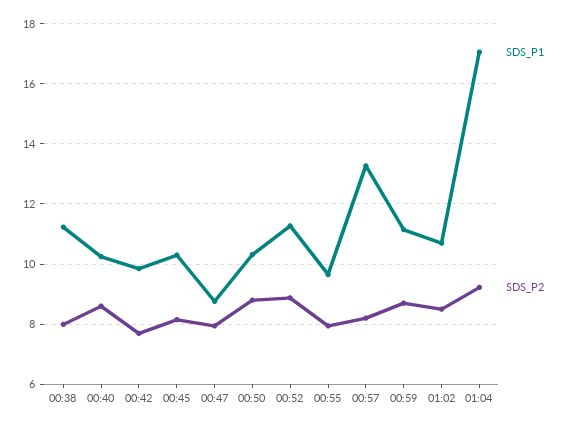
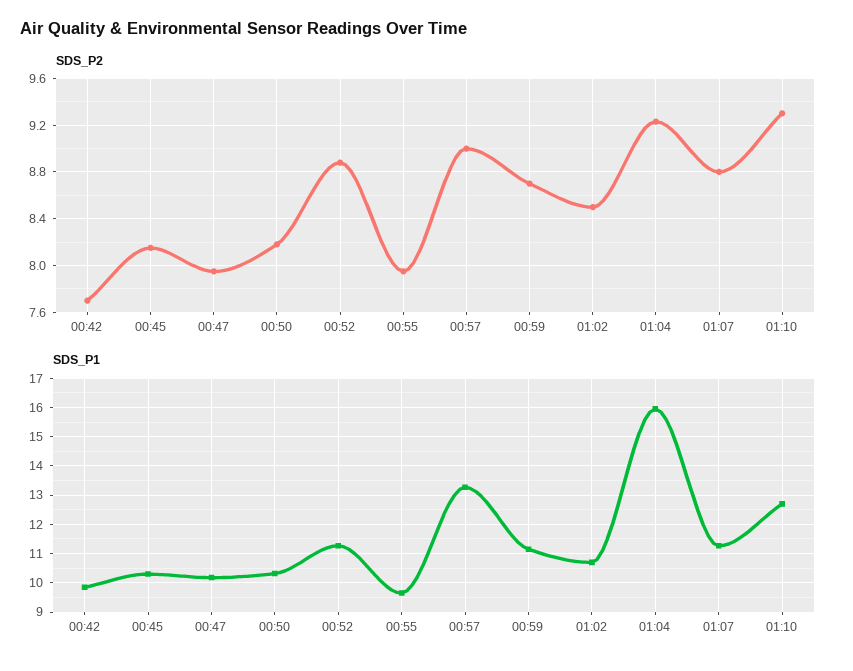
SDS_P1, 00:38: 11.2 -> none
SDS_P2, 00:38: 8 -> none
SDS_P1, 00:40: 10.2 -> none
SDS_P2, 00:40: 8.6 -> none
SDS_P1, 00:47: 8.8 -> 10.25
SDS_P2, 00:50: 8.8 -> 8.2
SDS_P2, 00:57: 8.2 -> 9
SDS_P1, 01:04: 17 -> 16
SDS_P2, 01:07: none -> 8.8
SDS_P2, 01:10: none -> 9.3
SDS_P1, 01:07: none -> 11.25
SDS_P1, 01:10: none -> 12.75

